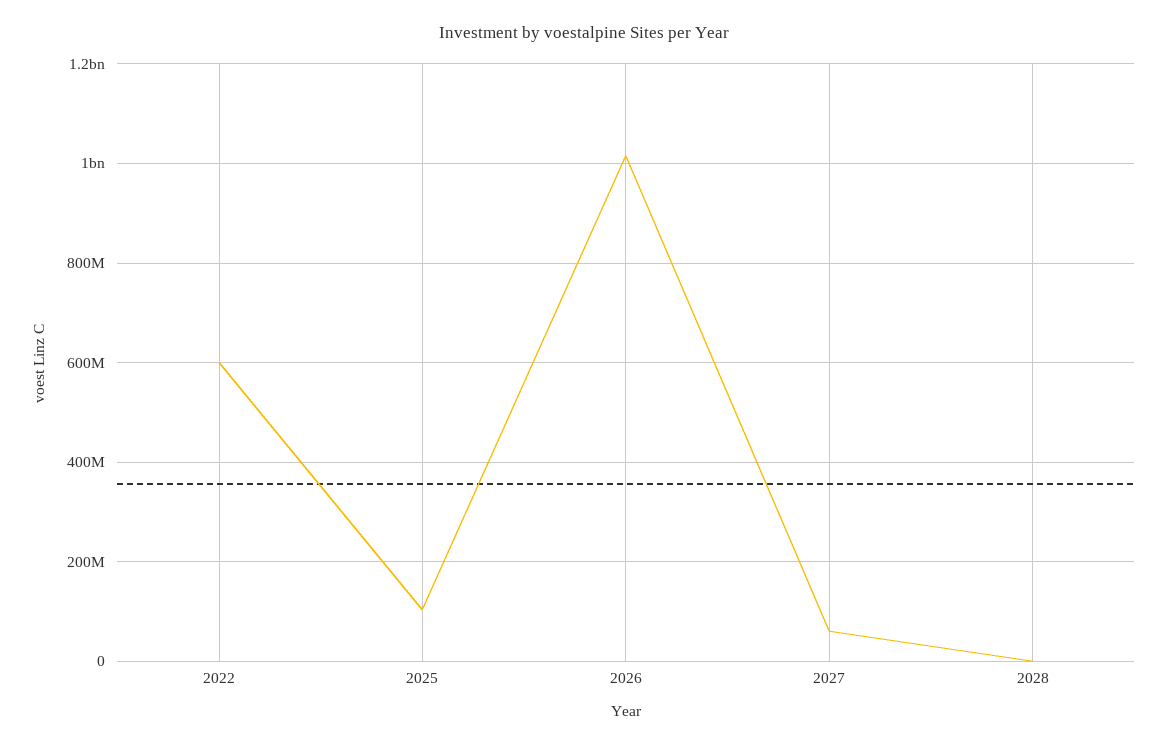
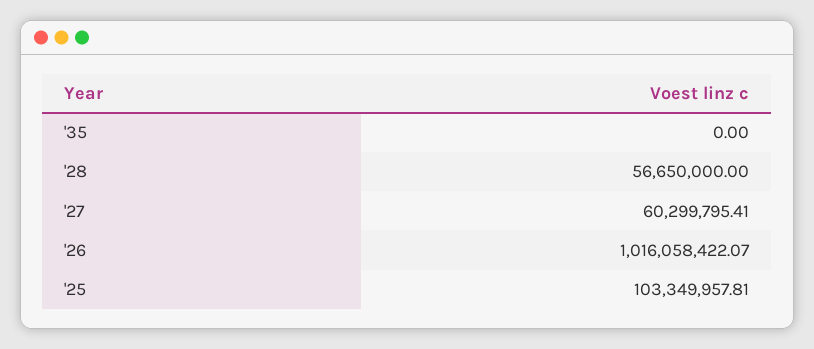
2022: 600000000 -> none
2028: 0 -> 56650000
'35: none -> 0

